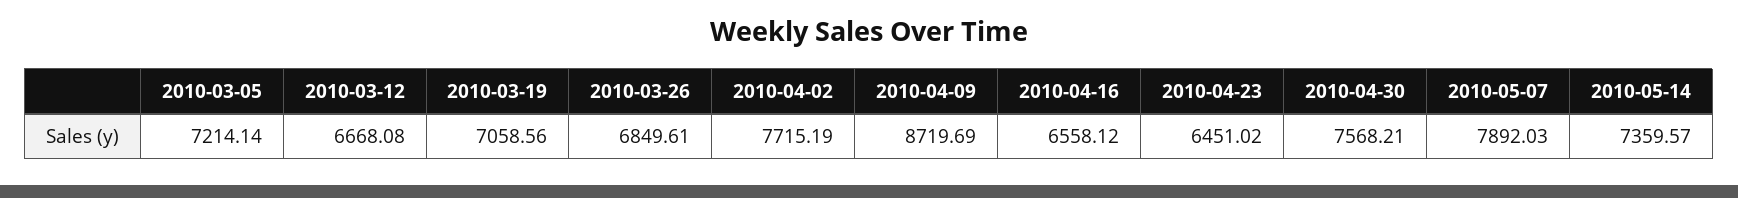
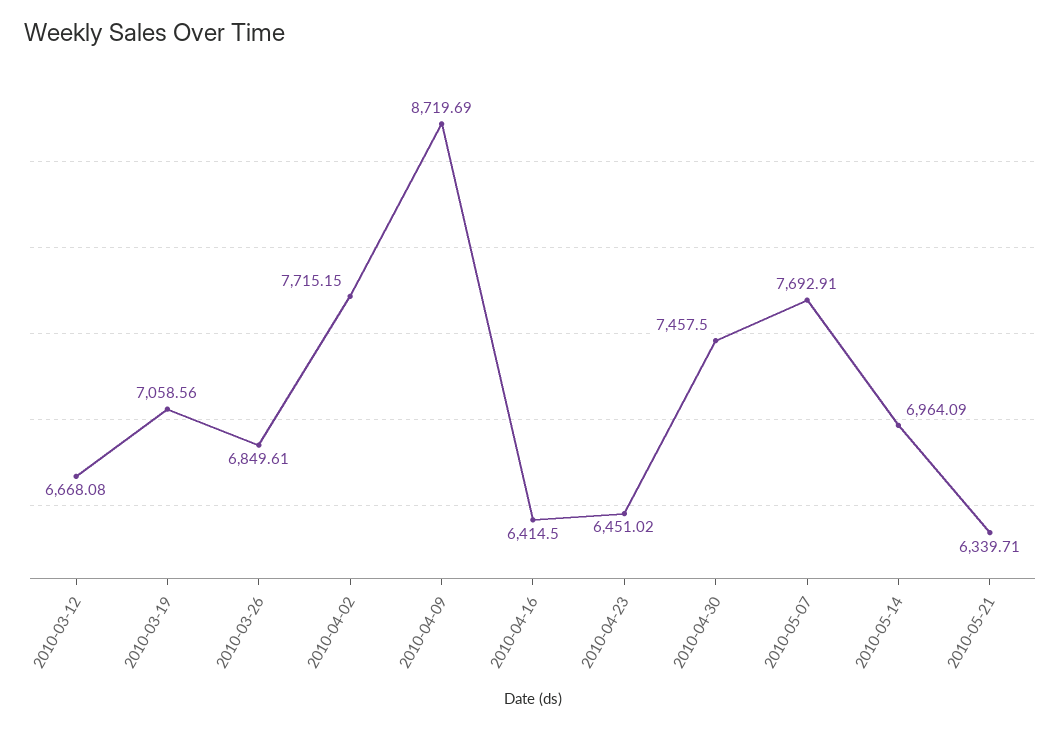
2010-03-05: 7214.14 -> none
2010-04-02: 7715.19 -> 7715.15
2010-04-16: 6558.12 -> 6414.5
2010-04-30: 7568.21 -> 7457.5
2010-05-07: 7892.03 -> 7692.91
2010-05-14: 7359.57 -> 6964.09
2010-05-21: none -> 6339.71

